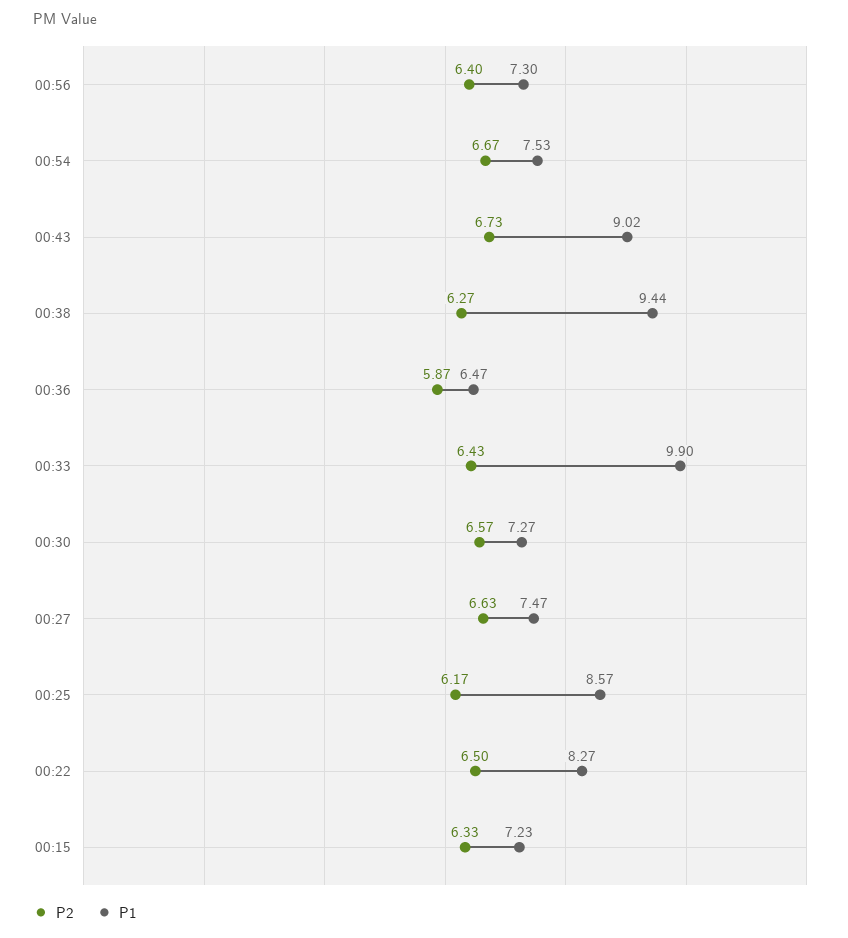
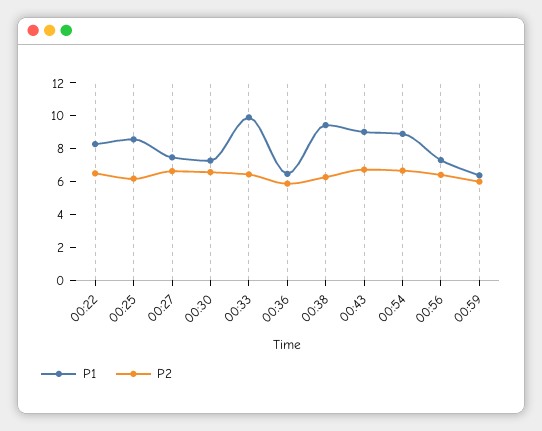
P1, 00:54: 7.53 -> 9
P2, 00:15: 6.33 -> none
P1, 00:15: 7.23 -> none
P1, 00:59: none -> 6.5
P2, 00:59: none -> 6

